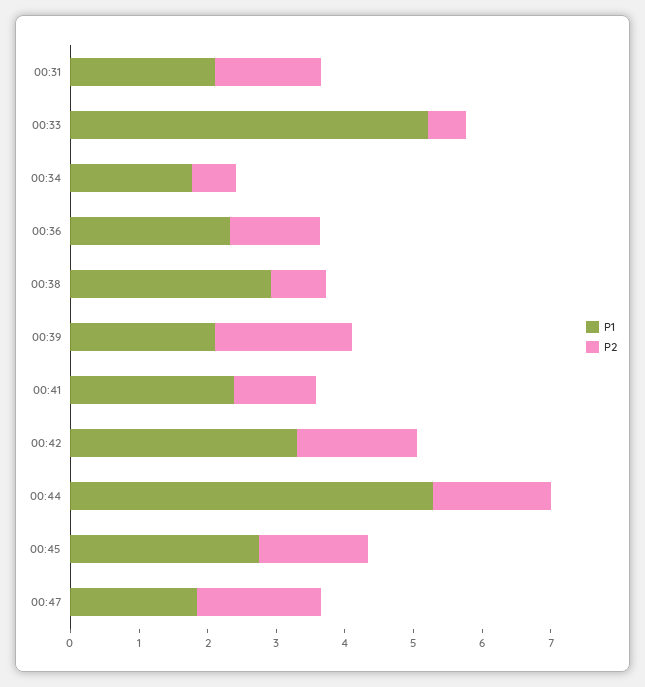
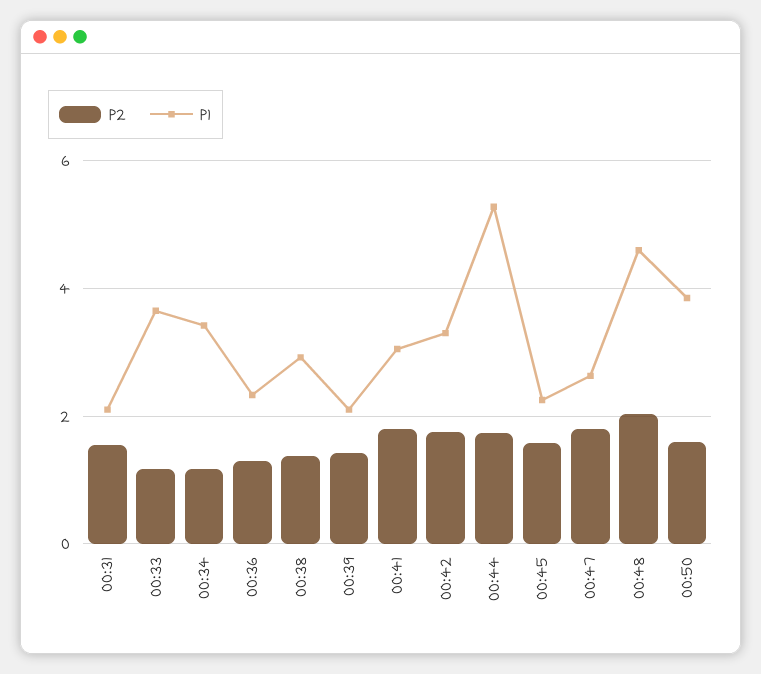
P1, 00:33: 5.2 -> 3.6
P2, 00:33: 0.6 -> 1.2
P1, 00:34: 1.8 -> 3.4
P2, 00:34: 0.6 -> 1.2
P2, 00:38: 0.8 -> 1.4
P2, 00:39: 2 -> 1.4
P1, 00:41: 2.4 -> 3
P2, 00:41: 1.2 -> 1.8
P1, 00:45: 2.8 -> 2.2
P1, 00:47: 1.8 -> 2.6
P2, 00:48: none -> 2
P1, 00:48: none -> 4.6
P2, 00:50: none -> 1.6
P1, 00:50: none -> 3.8

